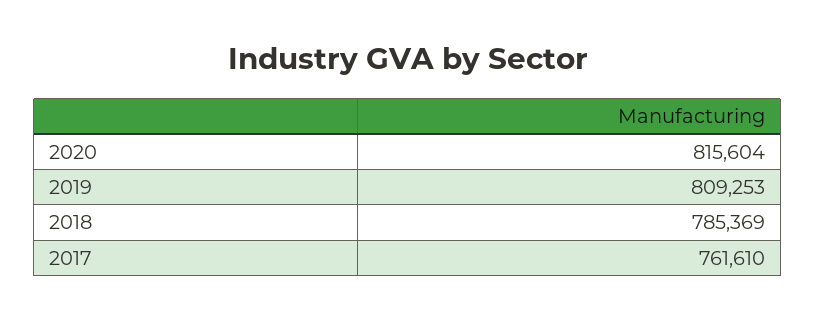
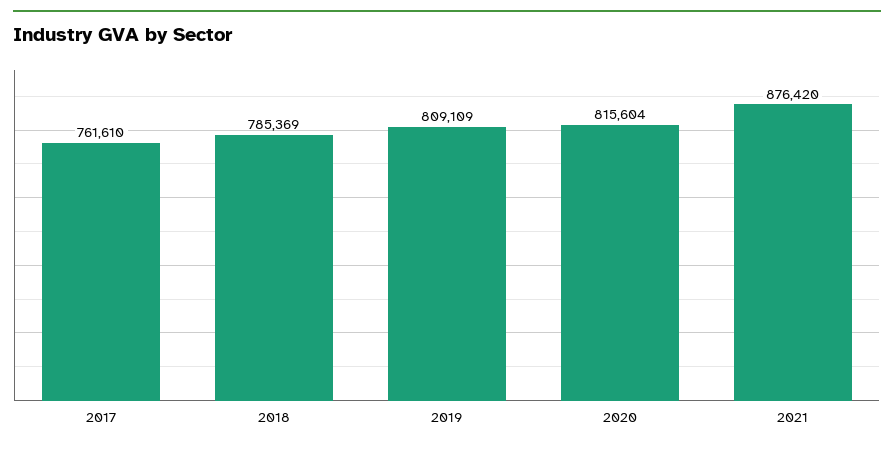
2019: 809253 -> 809109
2021: none -> 876420

